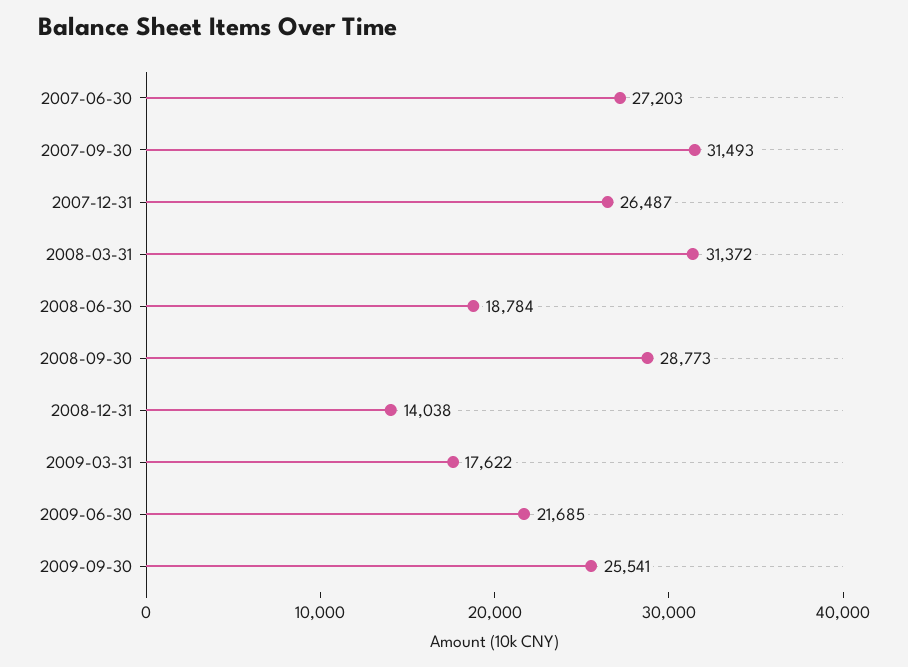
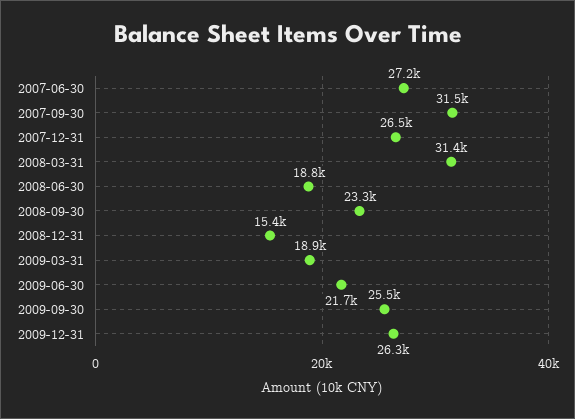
2008-09-30: 28773 -> 23300
2008-12-31: 14038 -> 15400
2009-03-31: 17622 -> 18900
2009-12-31: none -> 26300

